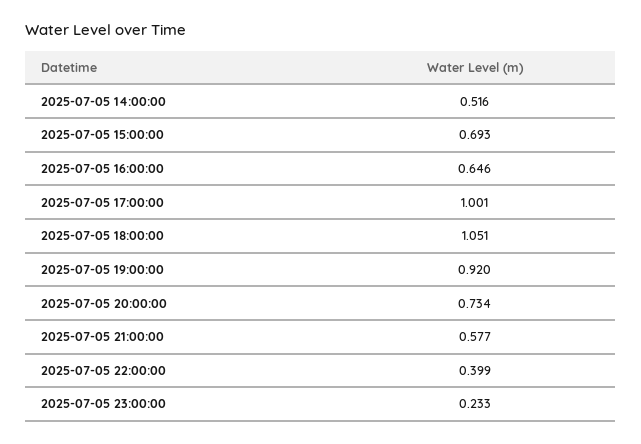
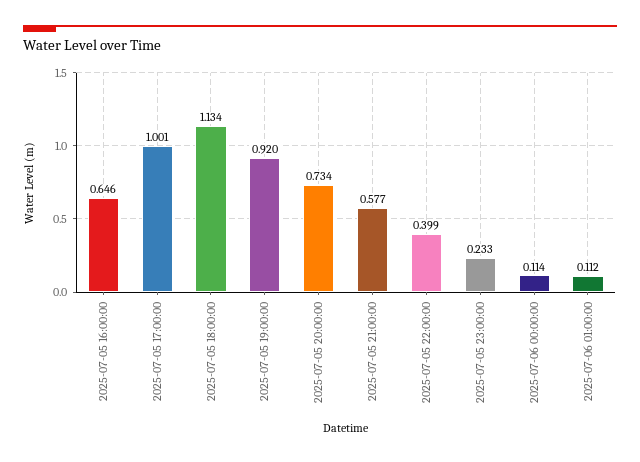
2025-07-05 14:00:00: 0.516 -> none
2025-07-05 15:00:00: 0.693 -> none
2025-07-05 18:00:00: 1.051 -> 1.134
2025-07-06 00:00:00: none -> 0.114
2025-07-06 01:00:00: none -> 0.112

